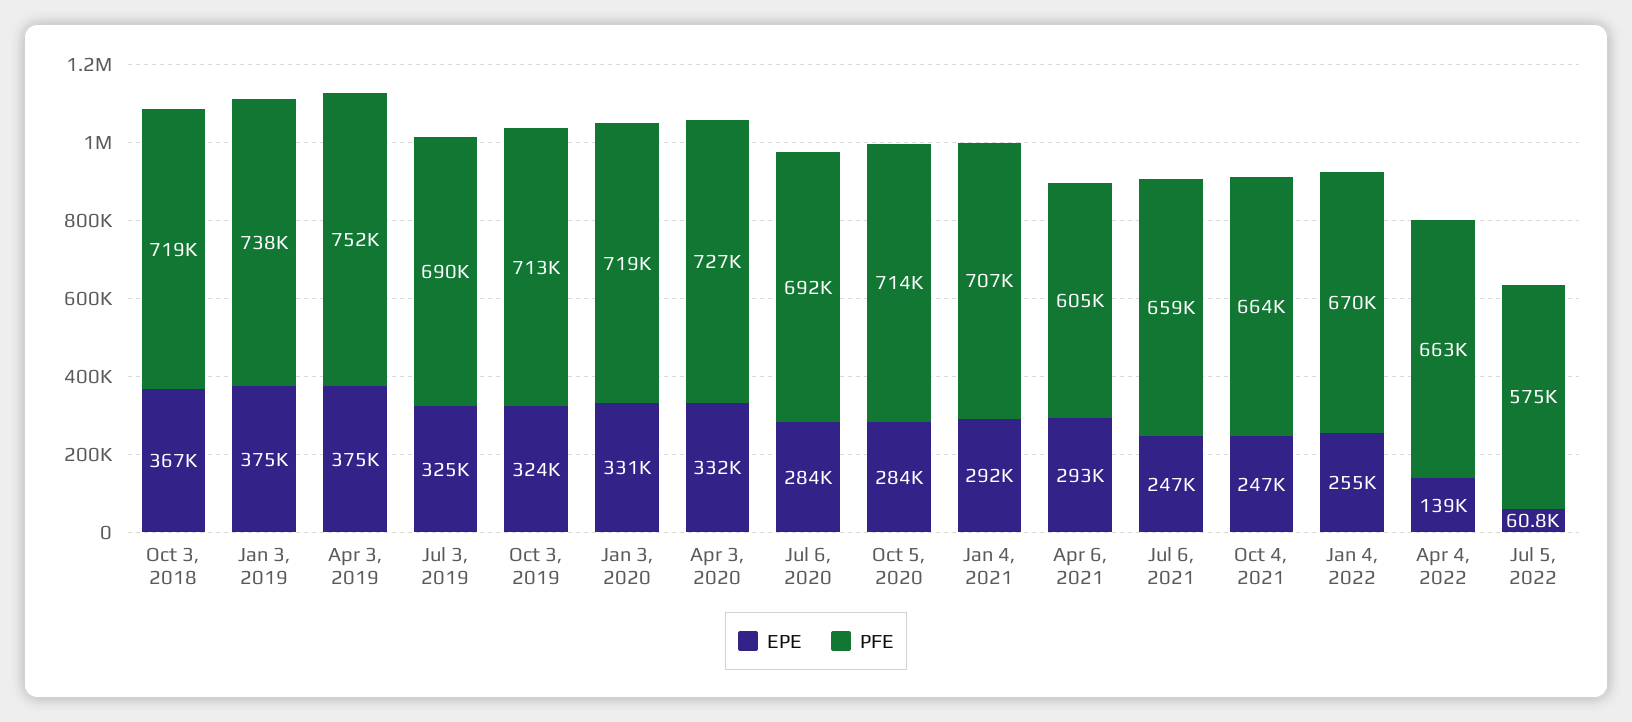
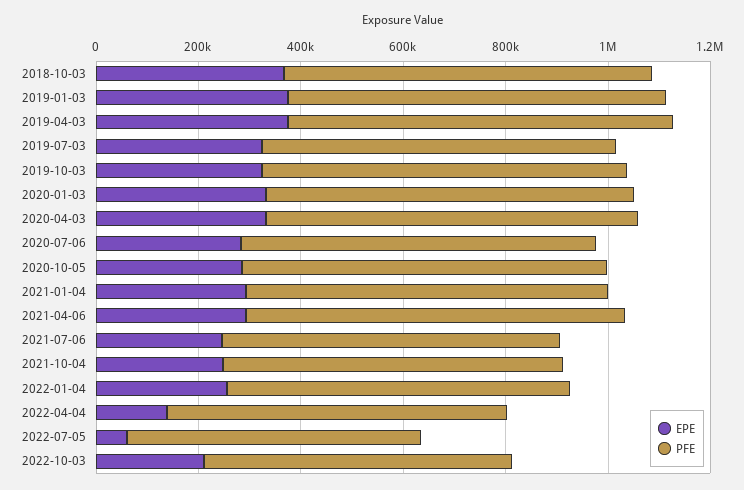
PFE, Apr 6, 2021: 605000 -> 750000
EPE, 2022-10-03: none -> 200000
PFE, 2022-10-03: none -> 600000

